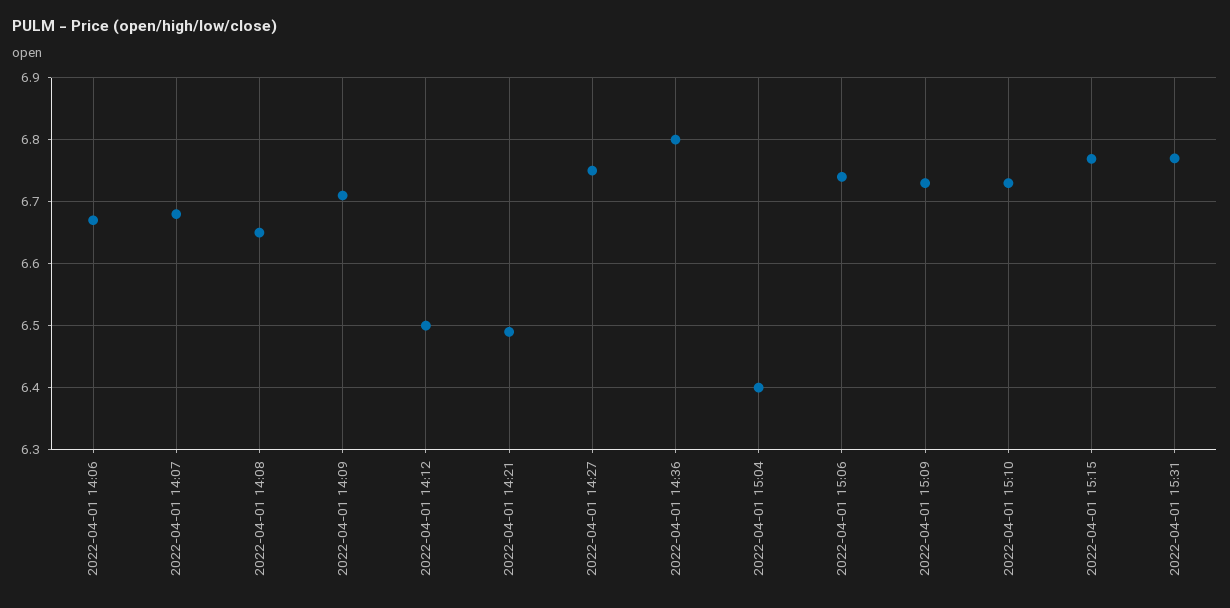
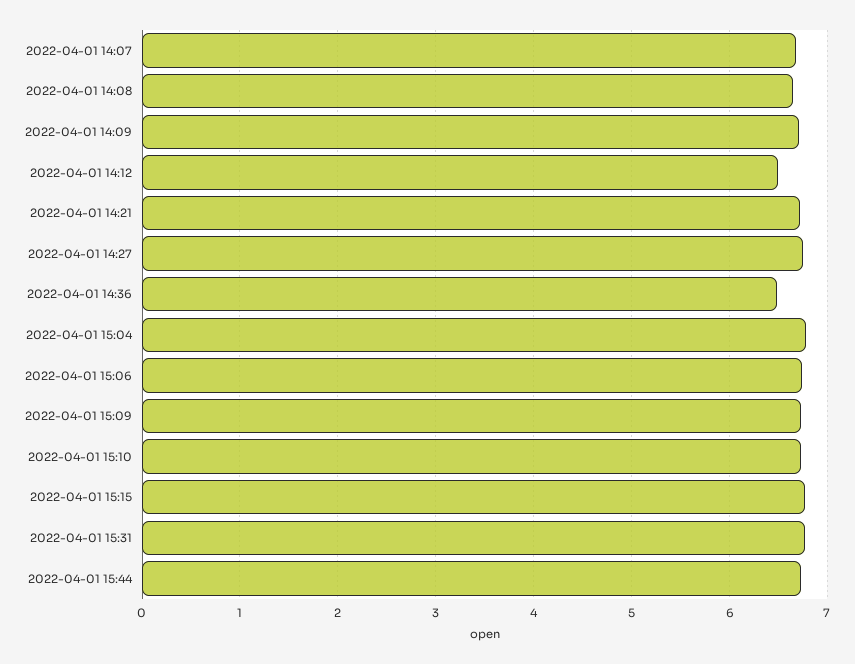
2022-04-01 14:06: 6.67 -> none
2022-04-01 14:21: 6.49 -> 6.7
2022-04-01 14:36: 6.8 -> 6.5
2022-04-01 15:04: 6.4 -> 6.8
2022-04-01 15:44: none -> 6.7

